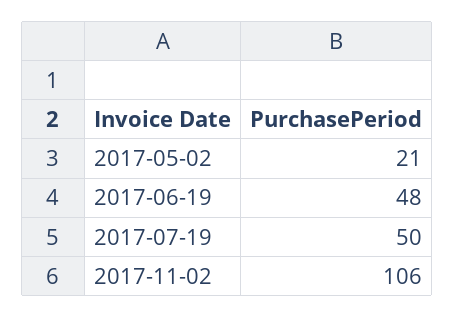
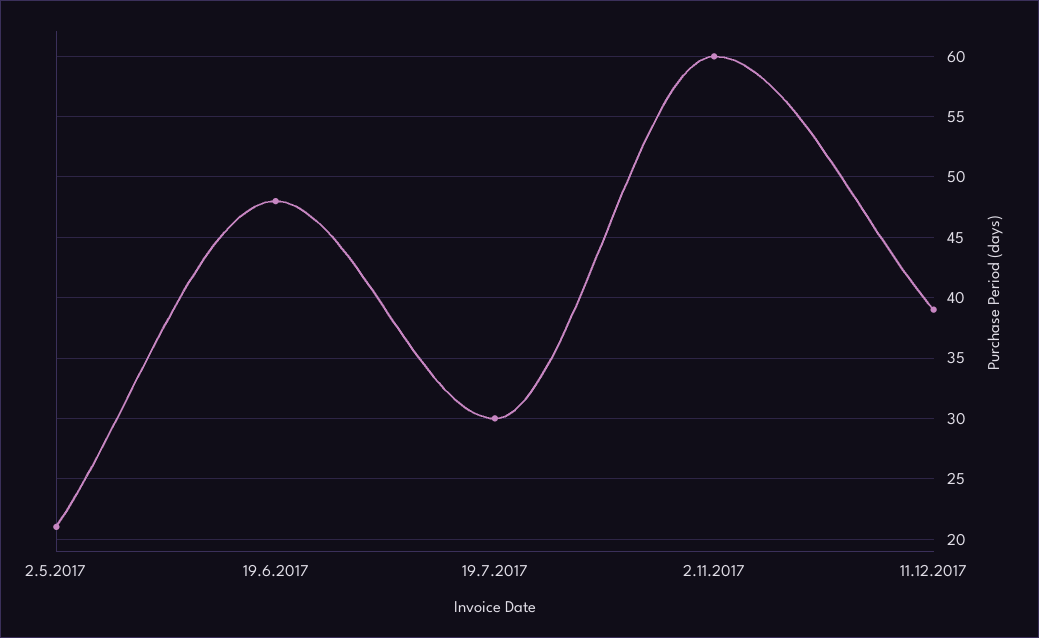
2017-07-19: 50 -> 30
2017-11-02: 106 -> 60
11.12.2017: none -> 39

